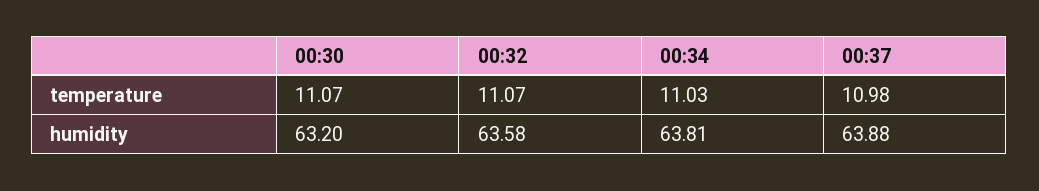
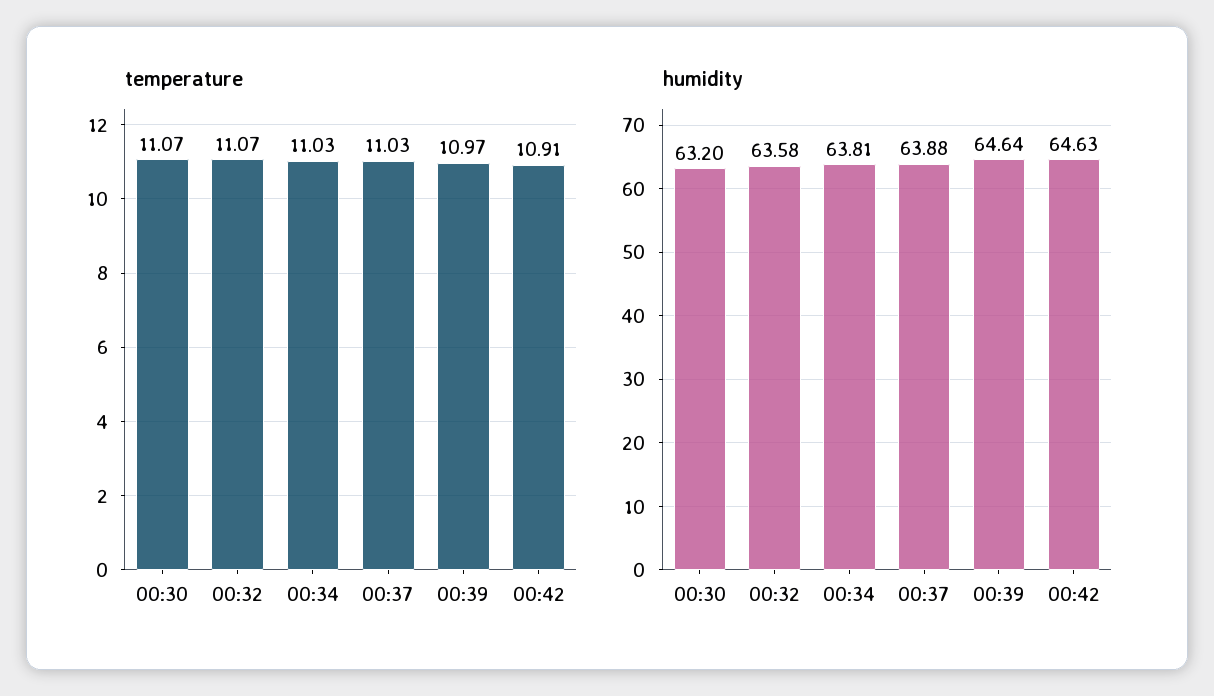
temperature, 00:37: 10.98 -> 11.03
temperature, 00:39: none -> 10.97
temperature, 00:42: none -> 10.91
humidity, 00:39: none -> 64.64
humidity, 00:42: none -> 64.63

